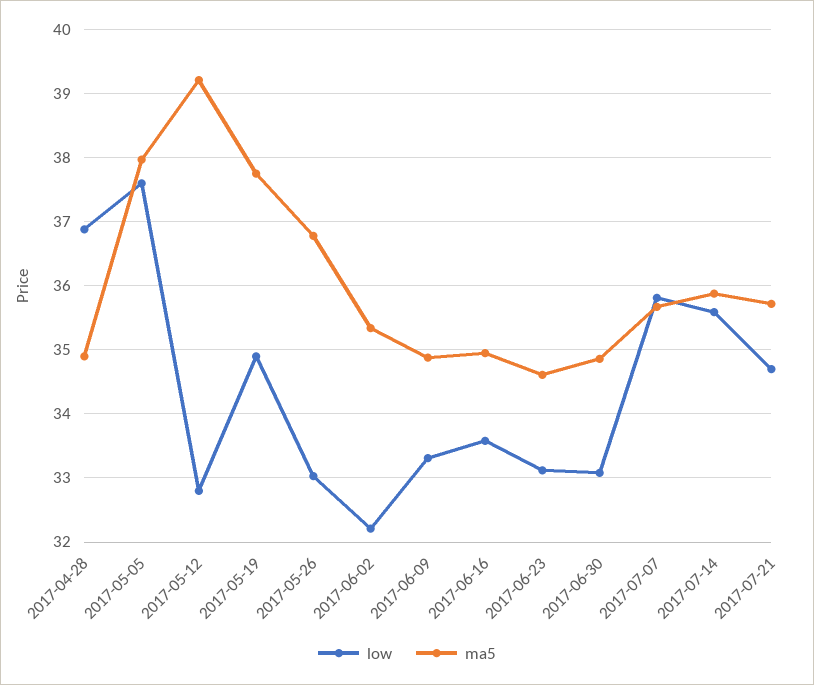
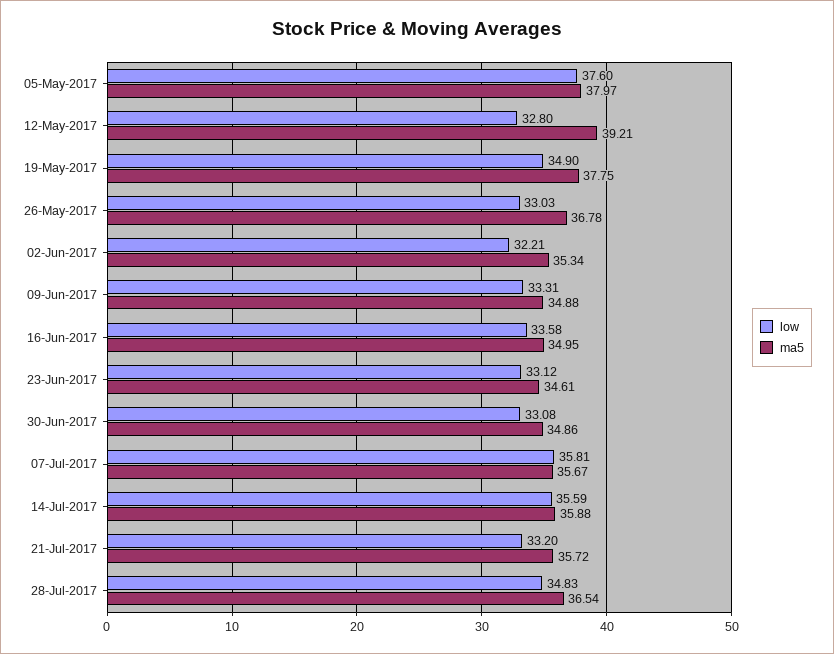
low, 2017-04-28: 36.9 -> none
ma5, 2017-04-28: 34.9 -> none
low, 2017-07-21: 34.7 -> 33.2
low, 28-Jul-2017: none -> 34.83
ma5, 28-Jul-2017: none -> 36.54

